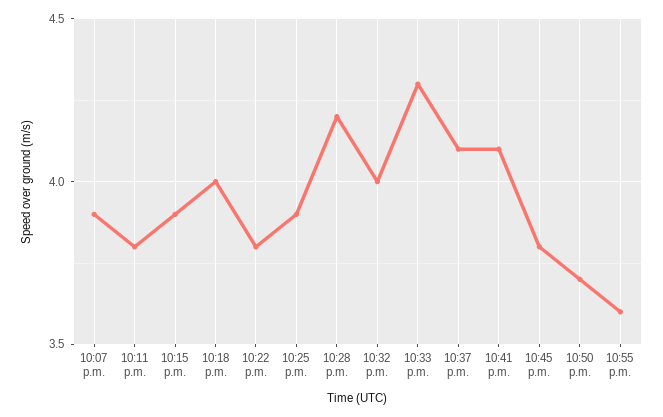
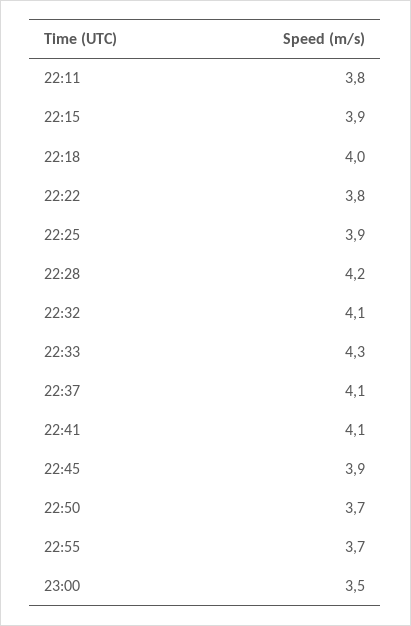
10:07 p.m.: 3.9 -> none
10:32 p.m.: 4 -> 4.1
10:45 p.m.: 3.8 -> 3.9
10:55 p.m.: 3.6 -> 3.7
23:00: none -> 3.5

